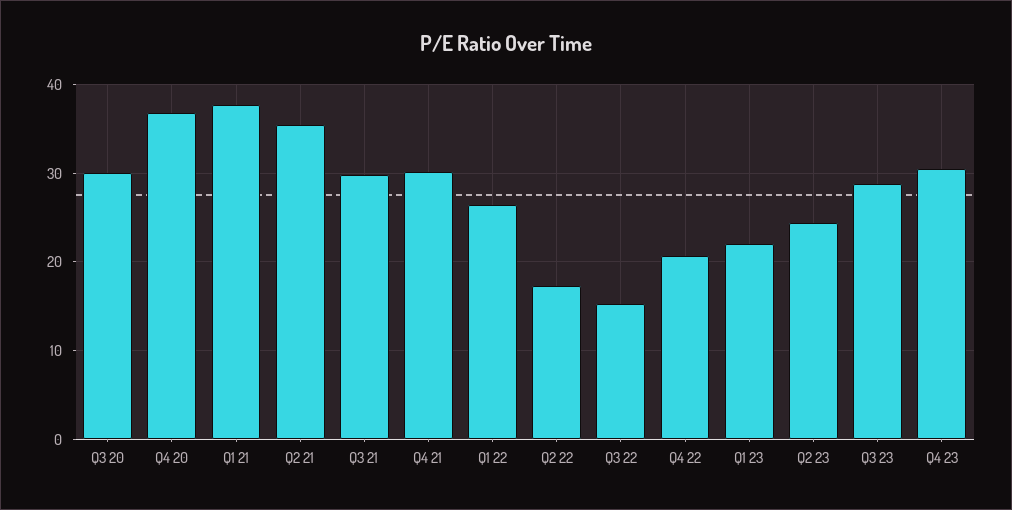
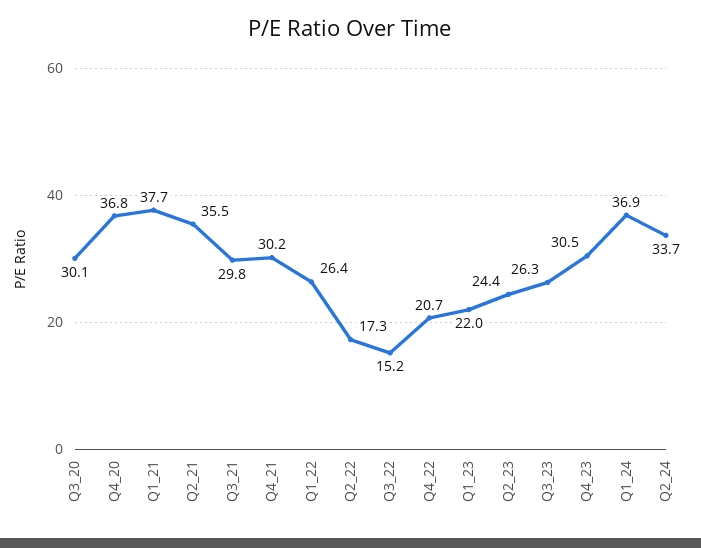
Q3 23: 29 -> 26.3
Q1_24: none -> 36.9
Q2_24: none -> 33.7

